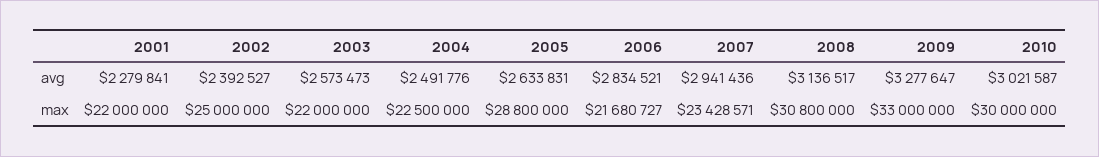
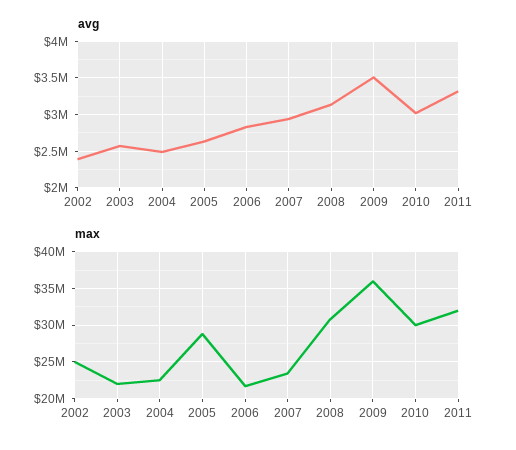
avg, 2001: 2279841 -> none
avg, 2009: 3277647 -> 3500000
max, 2001: 22000000 -> none
max, 2009: 33000000 -> 36000000
avg, 2011: none -> 3300000
max, 2011: none -> 32000000

